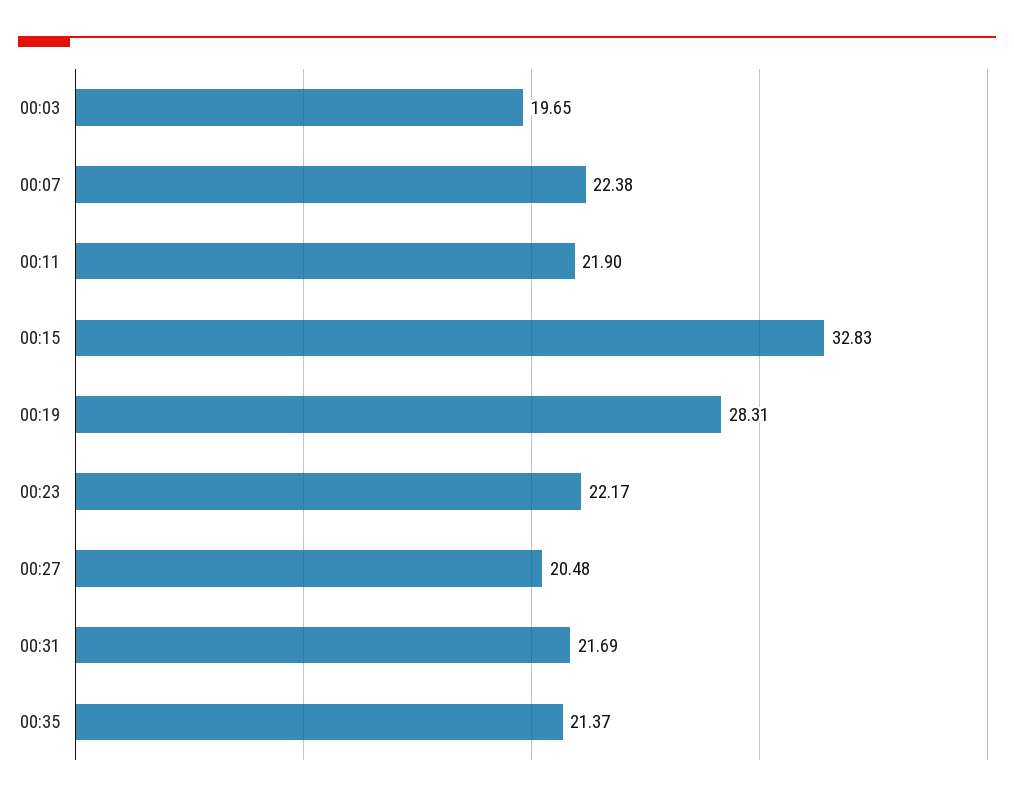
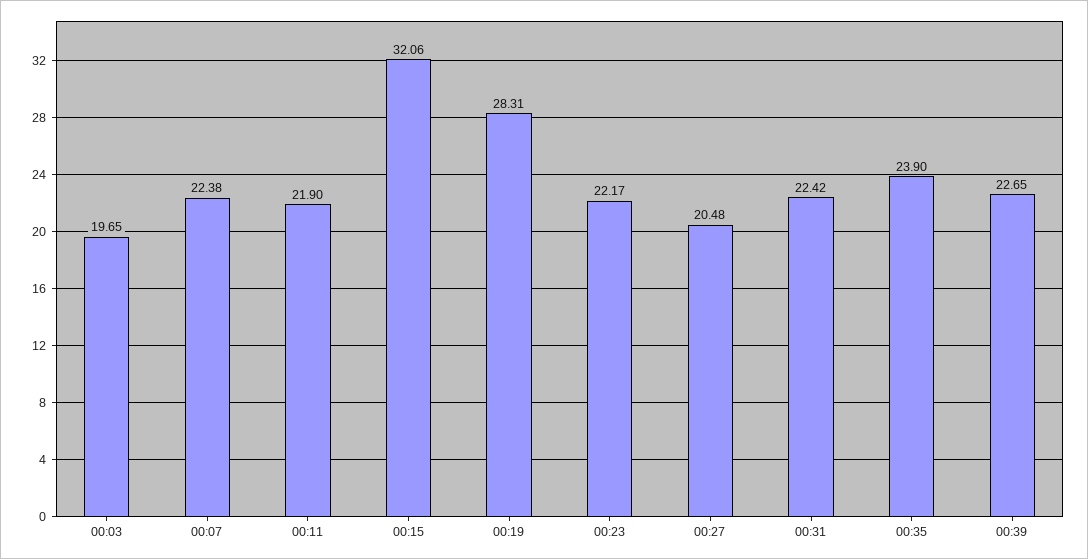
00:15: 32.83 -> 32.06
00:31: 21.69 -> 22.42
00:35: 21.37 -> 23.9
00:39: none -> 22.65

